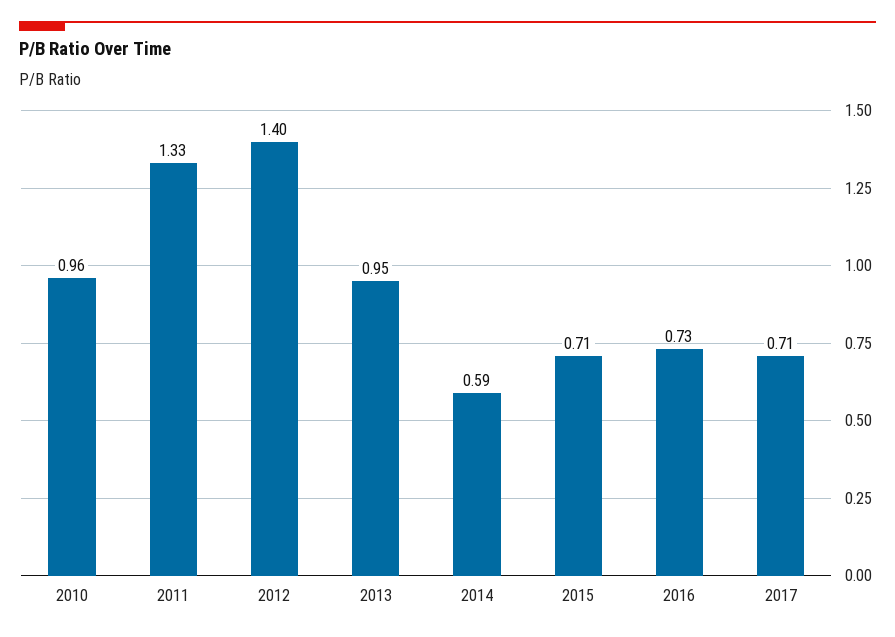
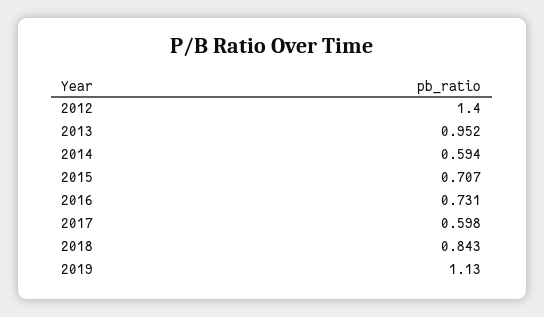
2010: 0.96 -> none
2011: 1.33 -> none
2017: 0.71 -> 0.598
2018: none -> 0.843
2019: none -> 1.13

